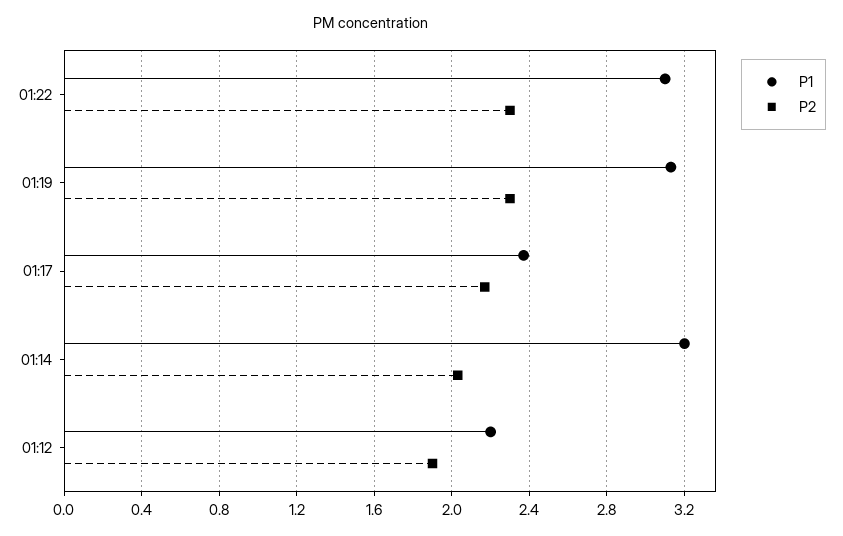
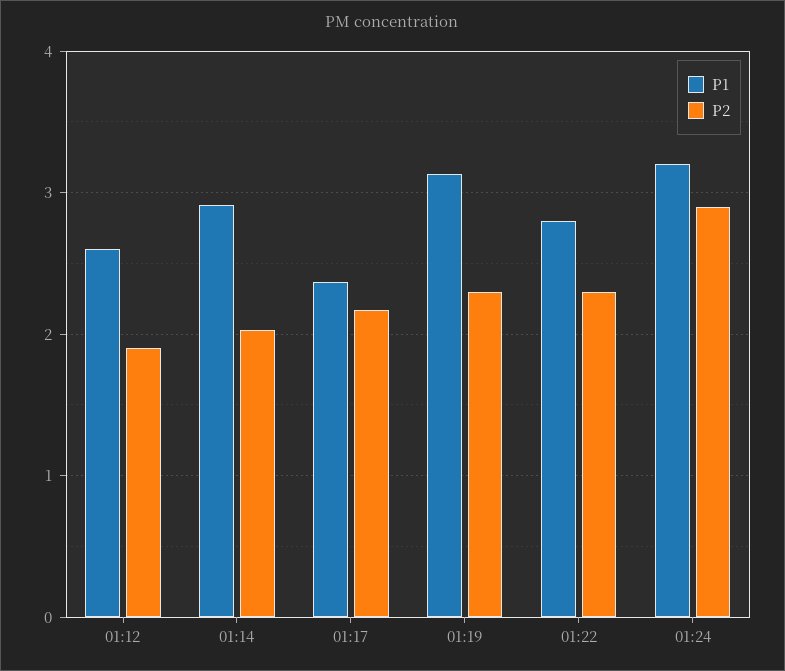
P1, 01:22: 3.1 -> 2.8
P1, 01:14: 3.2 -> 2.9
P1, 01:12: 2.2 -> 2.6
P1, 01:24: none -> 3.2
P2, 01:24: none -> 2.9

